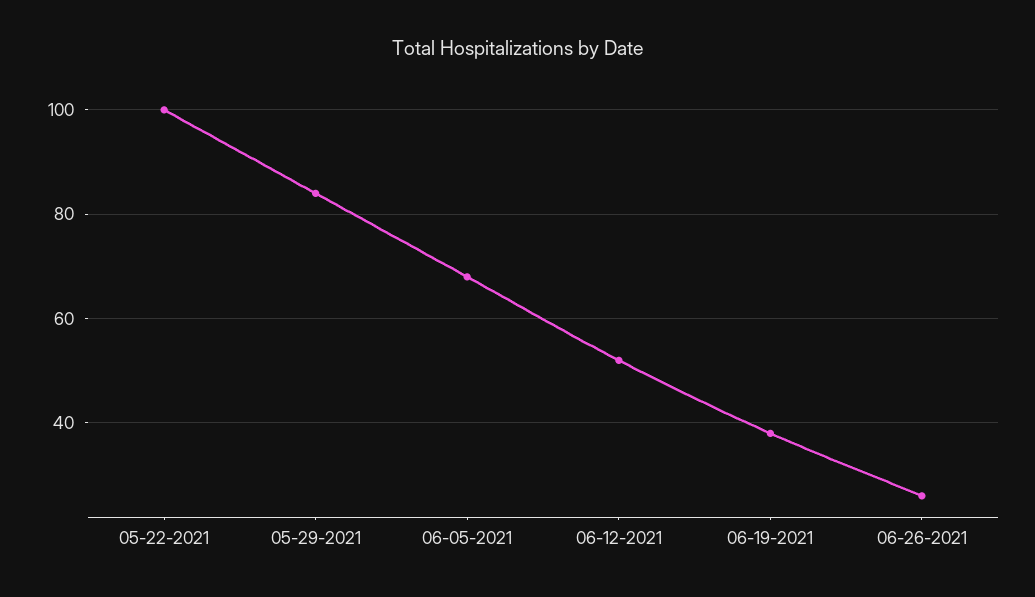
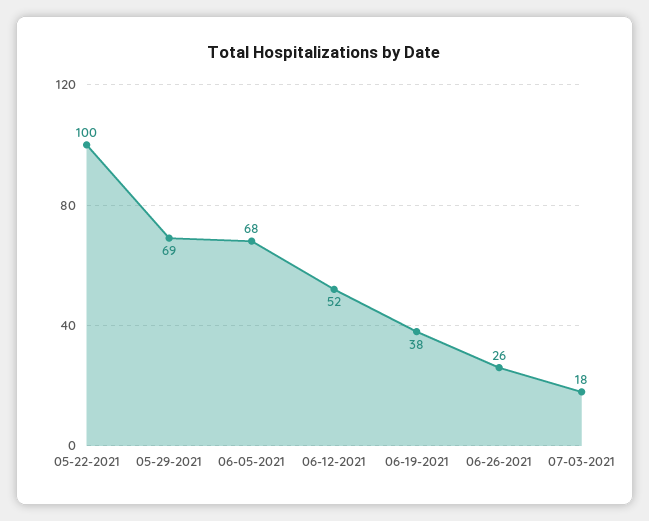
05-29-2021: 85 -> 69
07-03-2021: none -> 18

